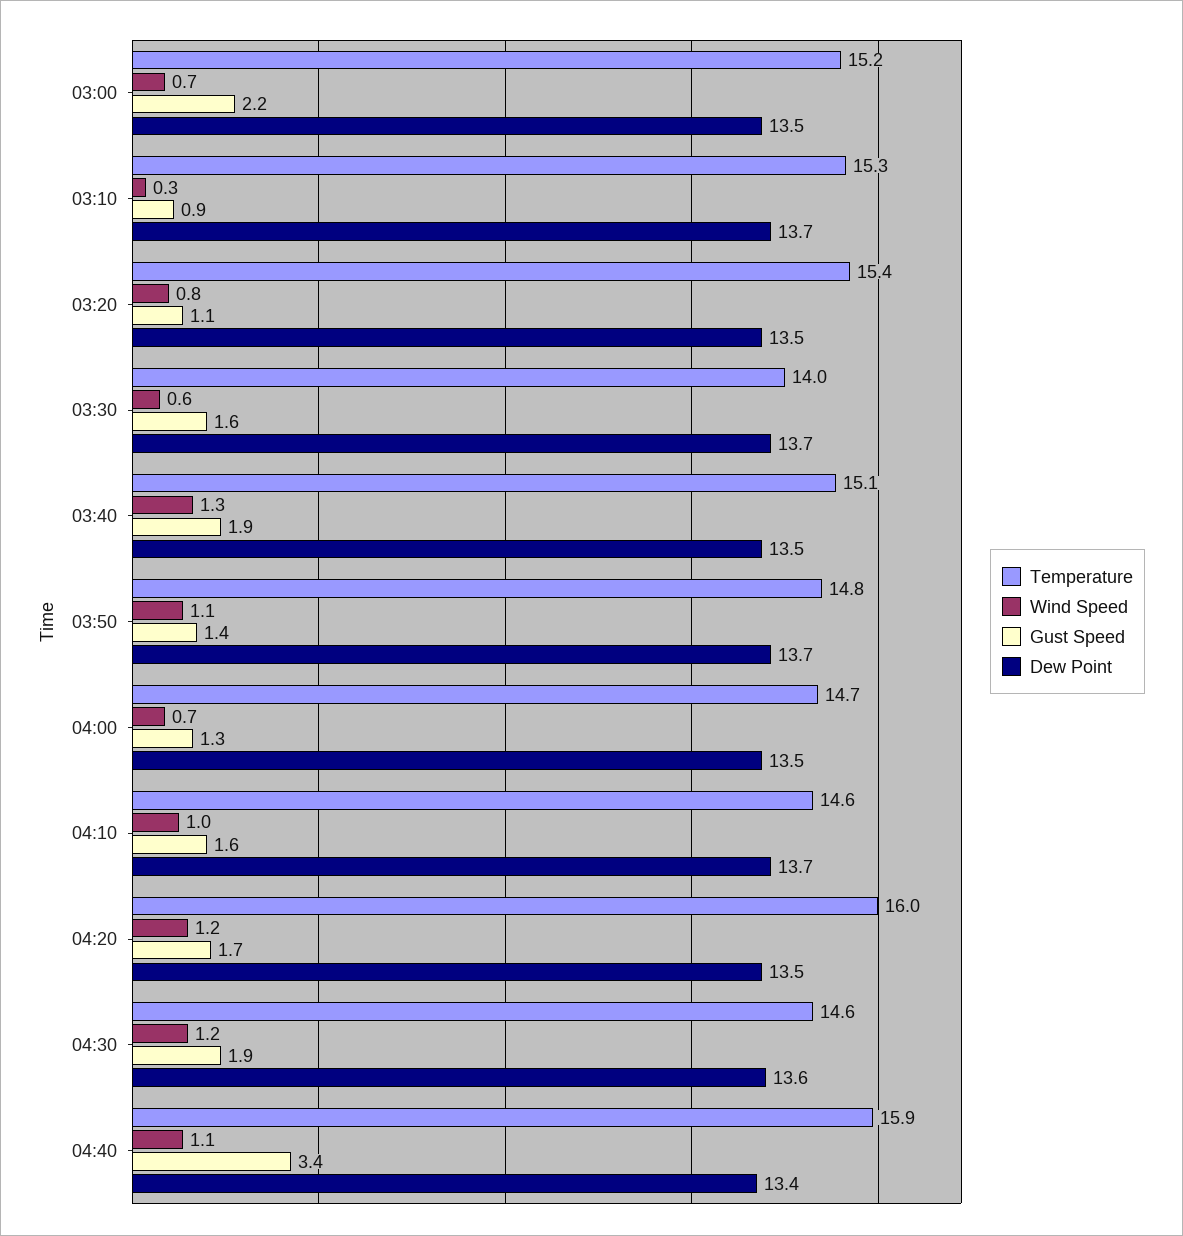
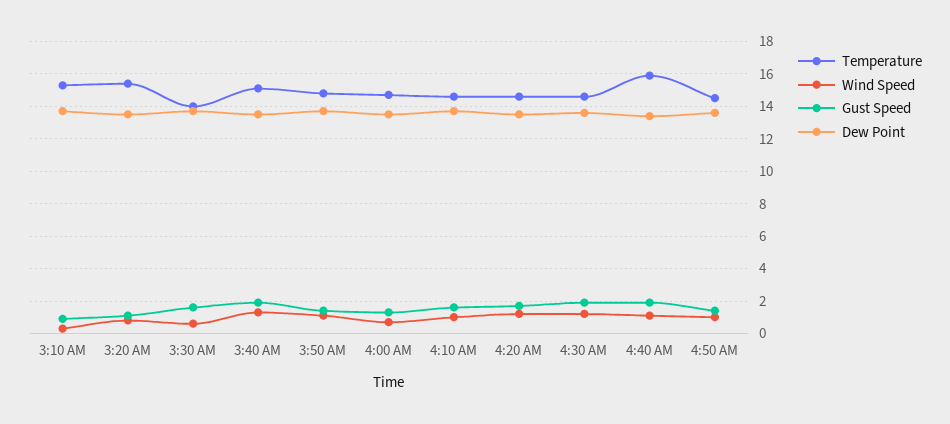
Temperature, 03:00: 15.2 -> none
Wind Speed, 03:00: 0.7 -> none
Gust Speed, 03:00: 2.2 -> none
Dew Point, 03:00: 13.5 -> none
Temperature, 04:20: 16 -> 14.5
Gust Speed, 04:40: 3.4 -> 2
Temperature, 4:50 AM: none -> 14.5
Wind Speed, 4:50 AM: none -> 1
Gust Speed, 4:50 AM: none -> 1.5
Dew Point, 4:50 AM: none -> 13.5

